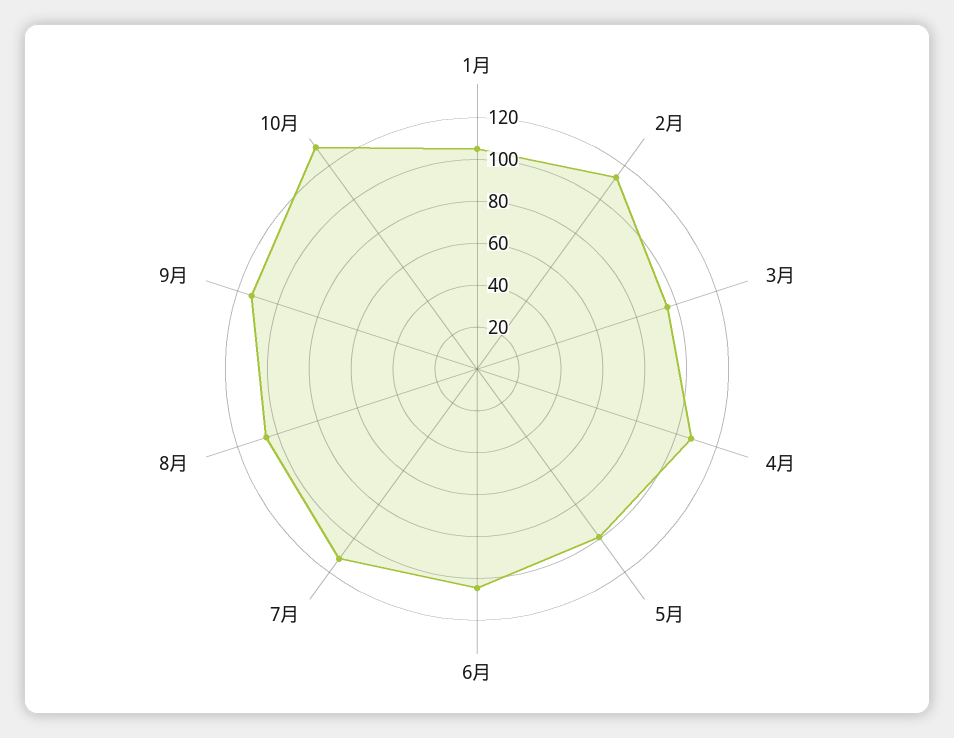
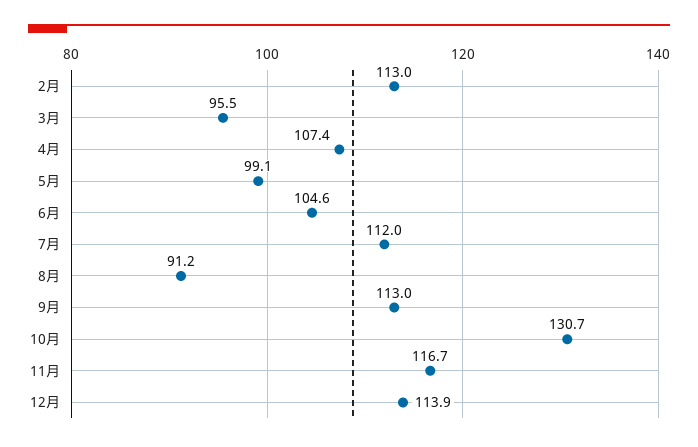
1月: 105 -> none
8月: 105 -> 91.2
11月: none -> 116.7
12月: none -> 113.9

